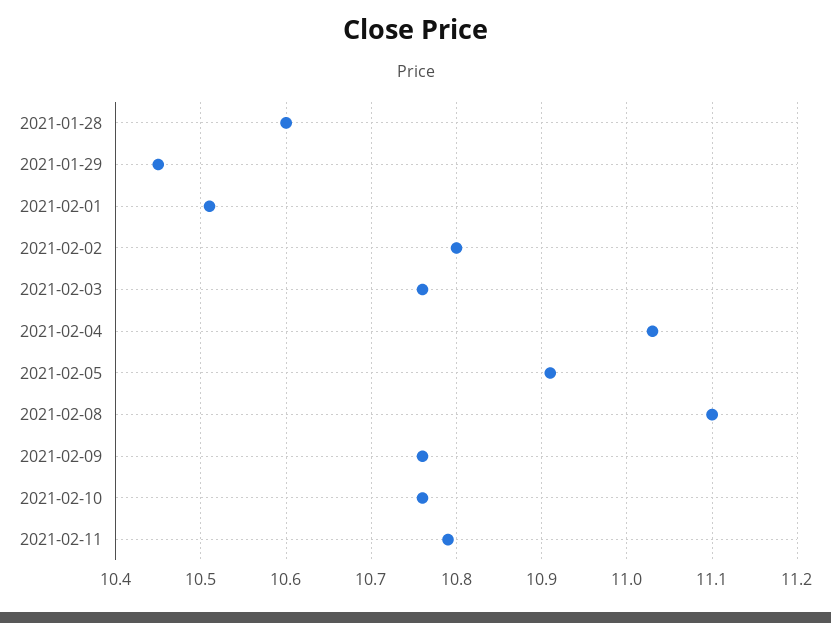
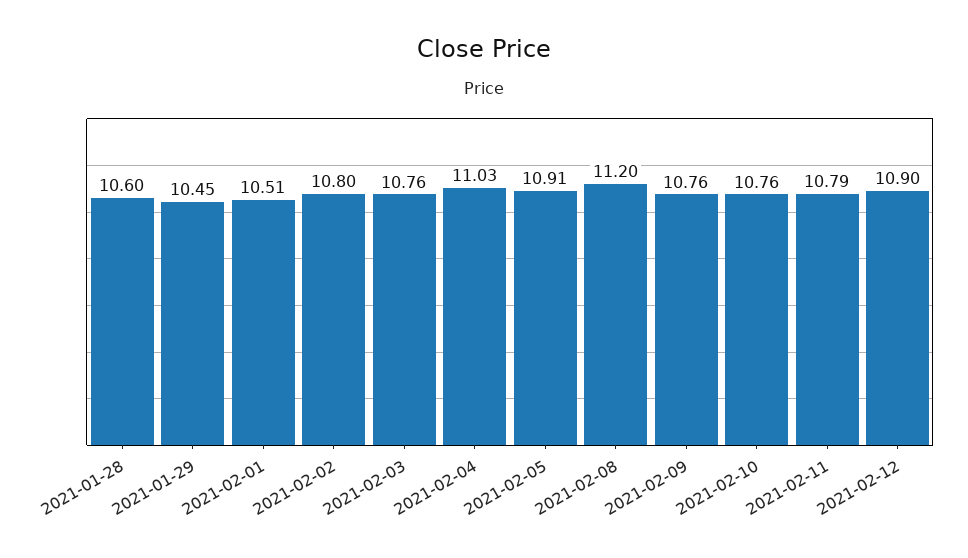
2021-02-08: 11.1 -> 11.2
2021-02-12: none -> 10.9

